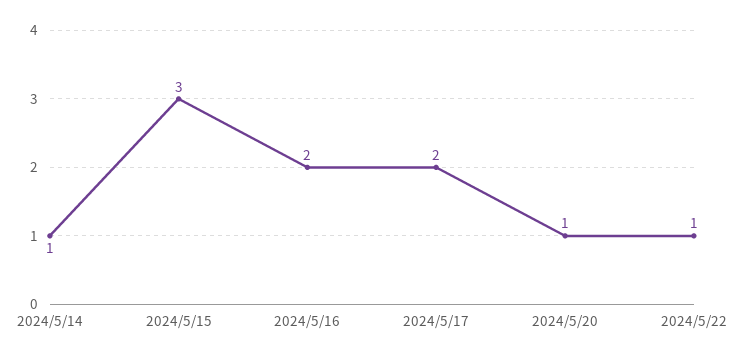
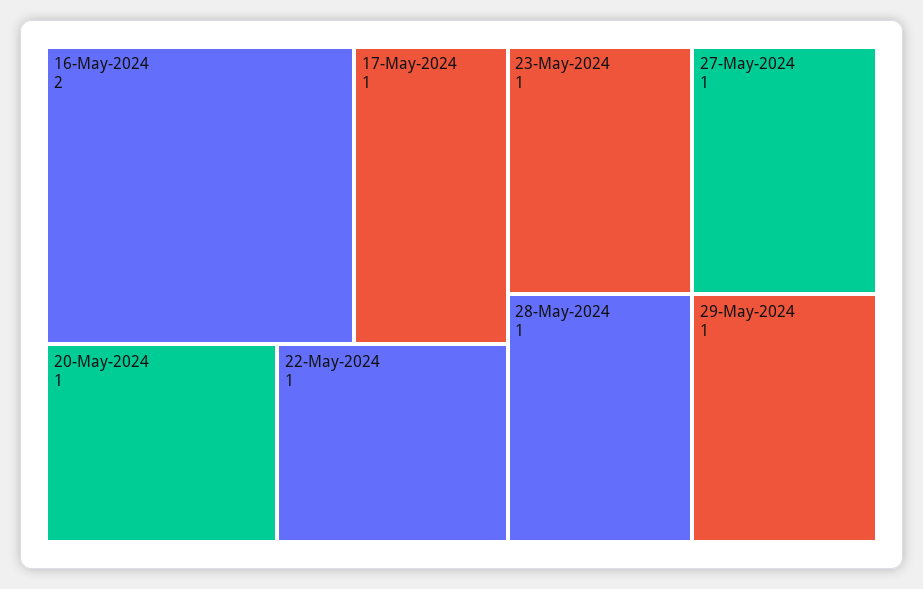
2024/5/14: 1 -> none
2024/5/15: 3 -> none
2024/5/17: 2 -> 1
23-May-2024: none -> 1
27-May-2024: none -> 1
28-May-2024: none -> 1
29-May-2024: none -> 1

